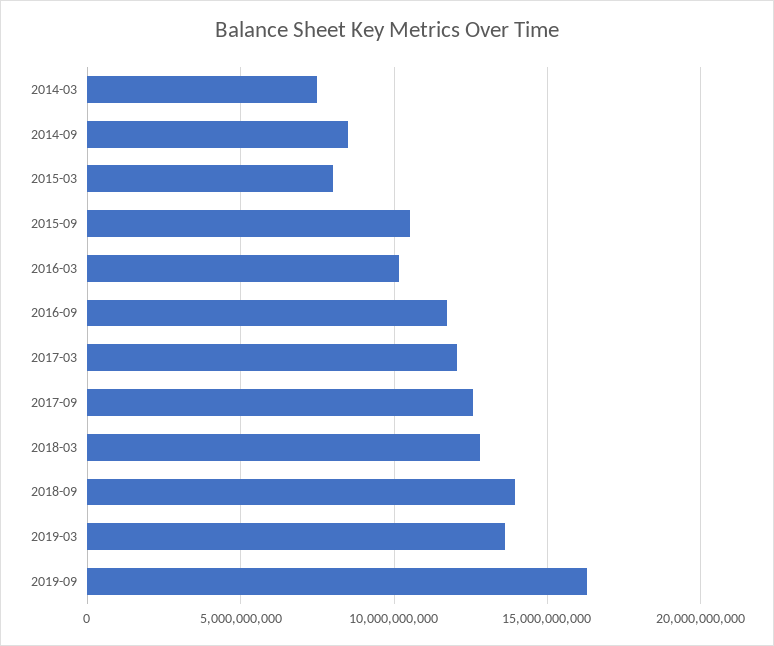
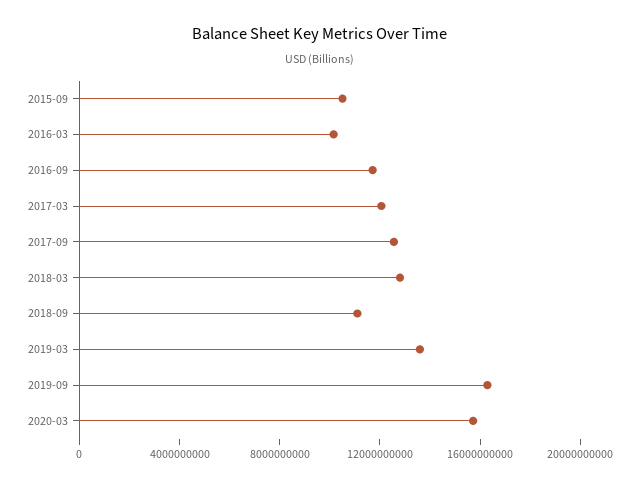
2014-03: 7500000000 -> none
2014-09: 8500000000 -> none
2015-03: 8000000000 -> none
2018-09: 14000000000 -> 11000000000
2020-03: none -> 16000000000

